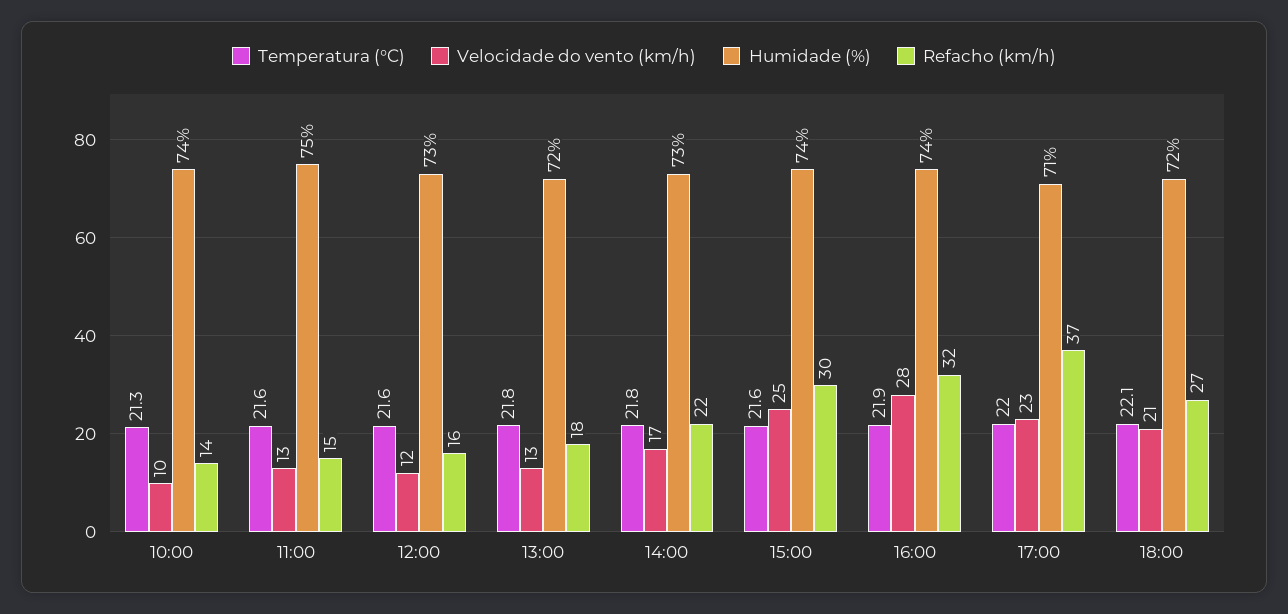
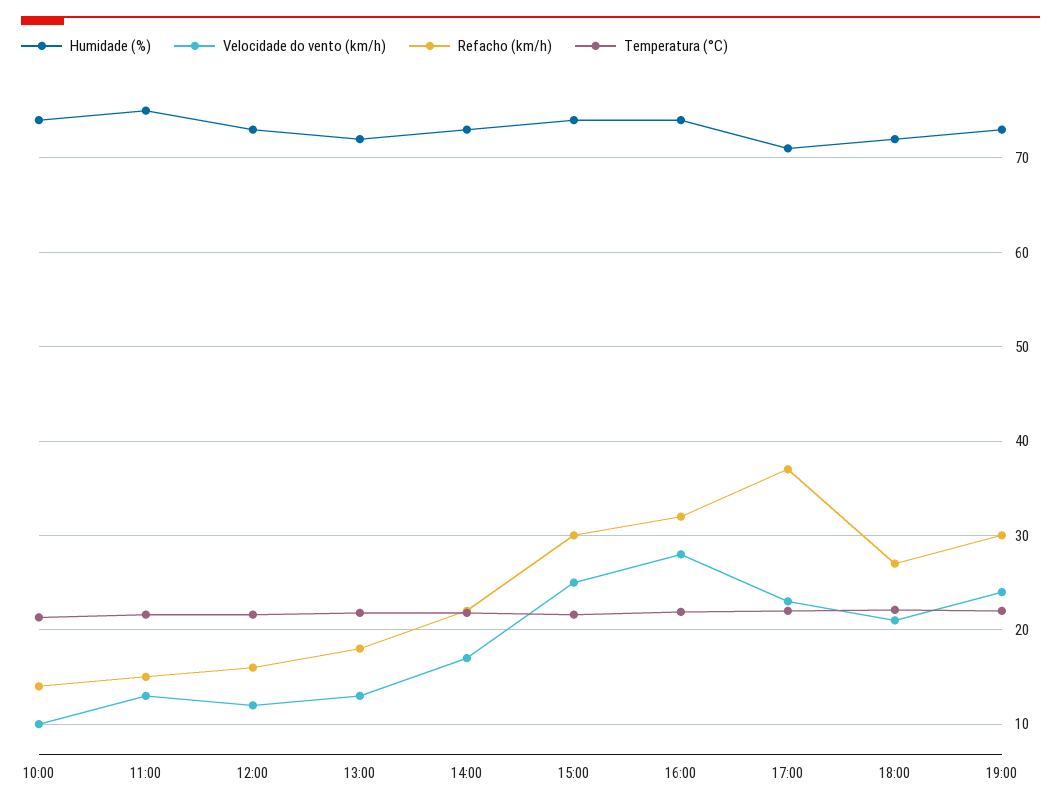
Humidade (%), 19:00: none -> 73
Velocidade do vento (km/h), 19:00: none -> 24
Refacho (km/h), 19:00: none -> 30
Temperatura (°C), 19:00: none -> 22

